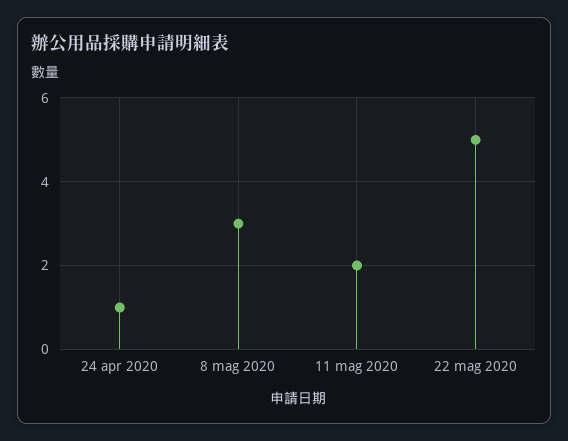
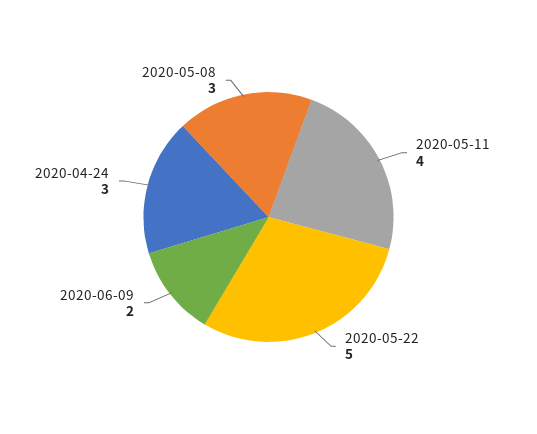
24 apr 2020: 1 -> 3
11 mag 2020: 2 -> 4
2020-06-09: none -> 2

